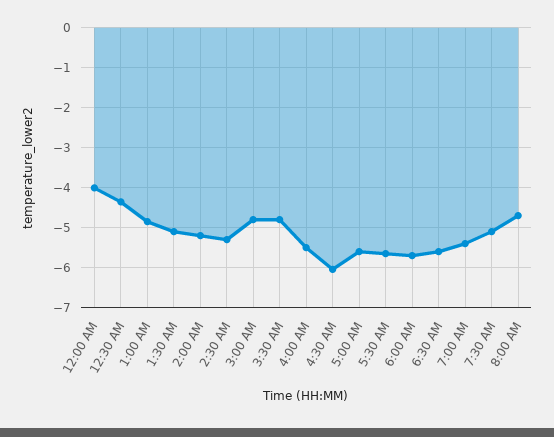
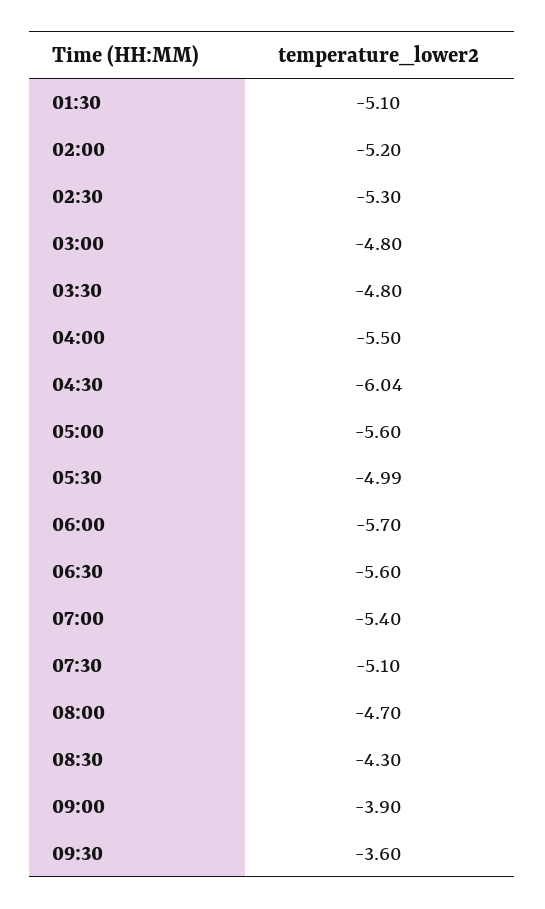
12:00 AM: -4 -> none
12:30 AM: -4.4 -> none
1:00 AM: -4.8 -> none
5:30 AM: -5.6 -> -4.99
08:30: none -> -4.3
09:00: none -> -3.9
09:30: none -> -3.6

